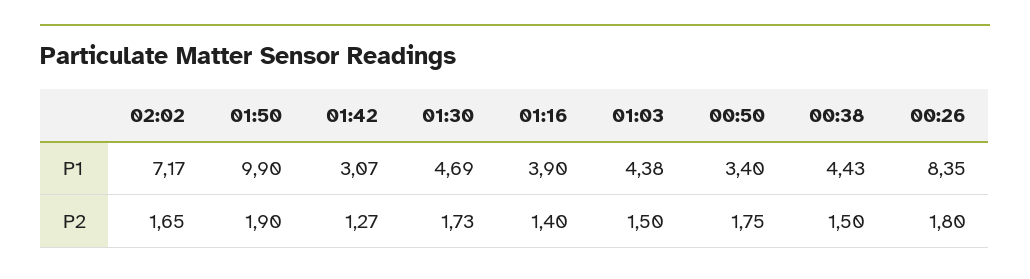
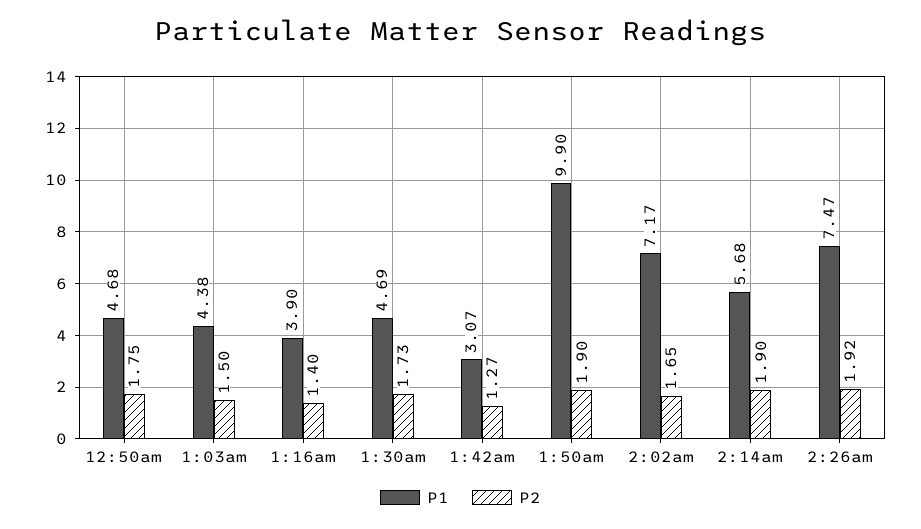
P1, 00:50: 3.4 -> 4.68
P1, 00:38: 4.43 -> none
P1, 00:26: 8.35 -> none
P2, 00:38: 1.5 -> none
P2, 00:26: 1.8 -> none
P1, 2:14am: none -> 5.68
P2, 2:14am: none -> 1.9
P1, 2:26am: none -> 7.47
P2, 2:26am: none -> 1.92

